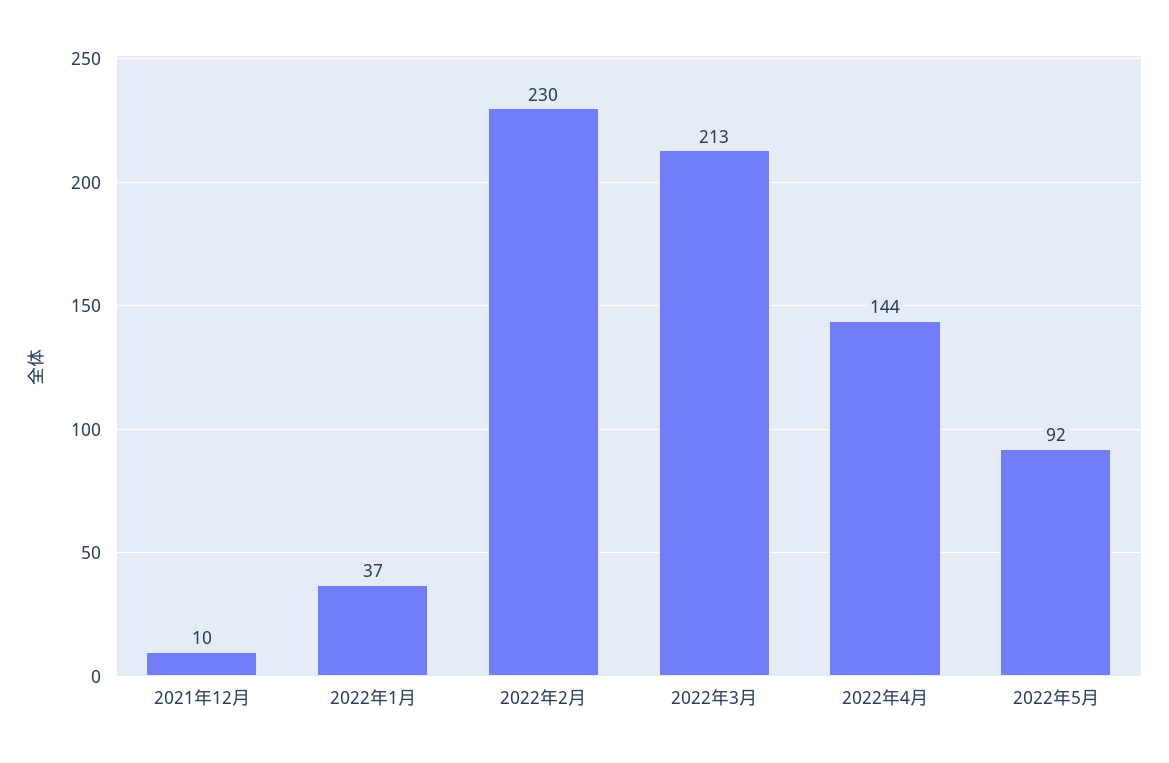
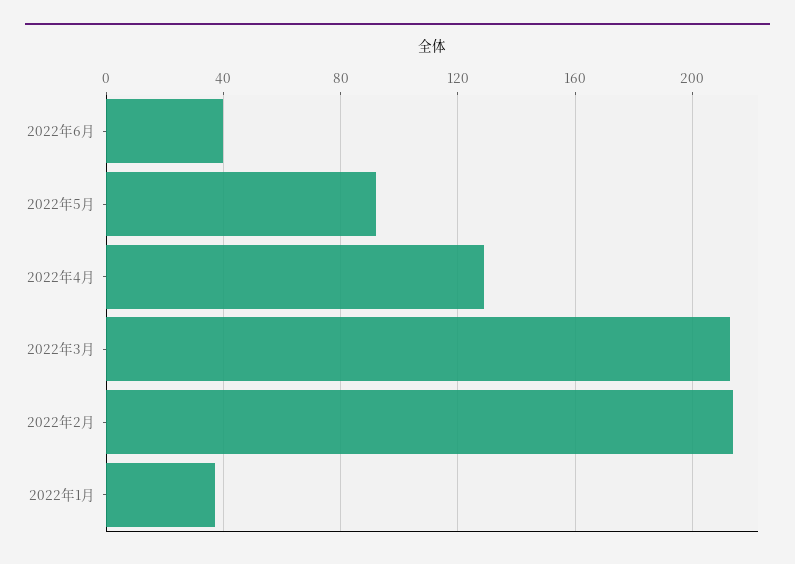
2021年12月: 10 -> none
2022年2月: 230 -> 215
2022年4月: 144 -> 130
2022年6月: none -> 40

